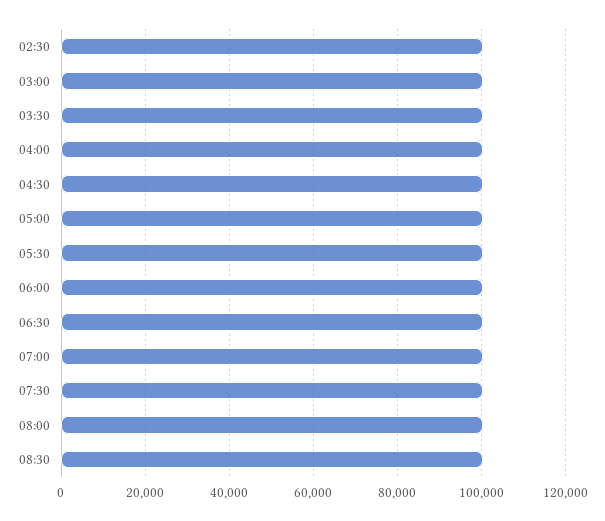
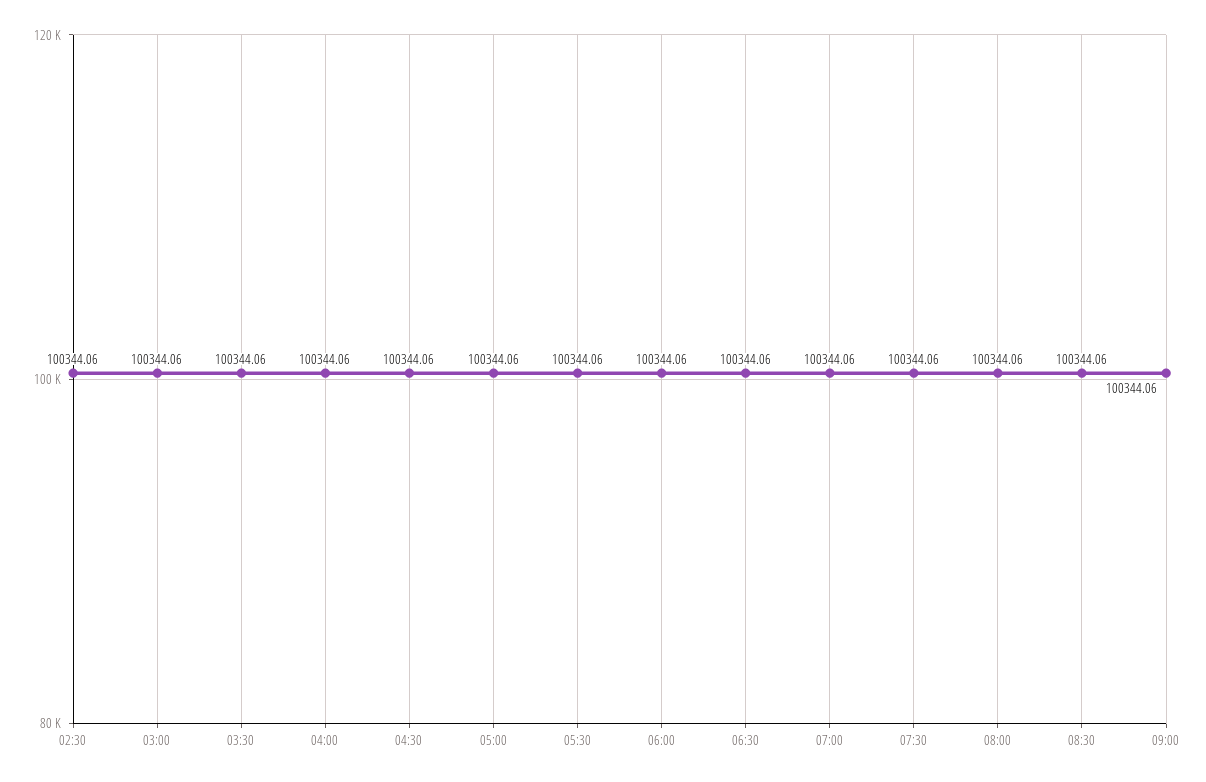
09:00: none -> 100344.06

